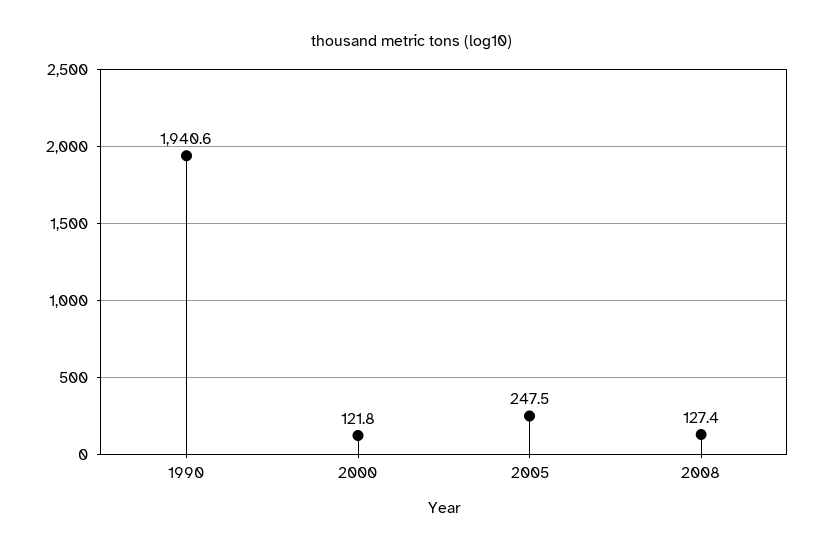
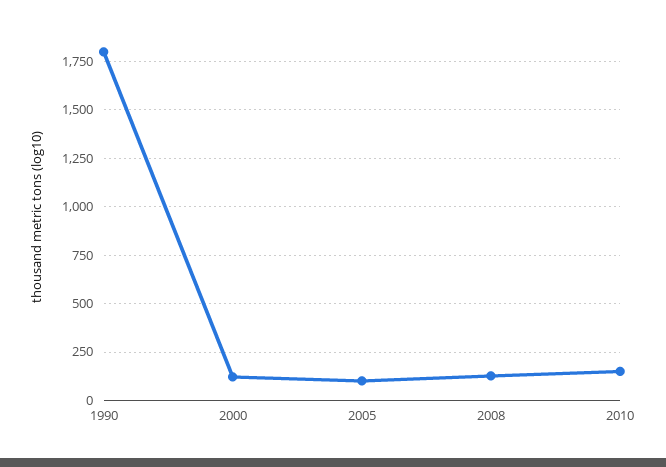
1990: 1940.6 -> 1800
2005: 247.5 -> 100
2010: none -> 150

